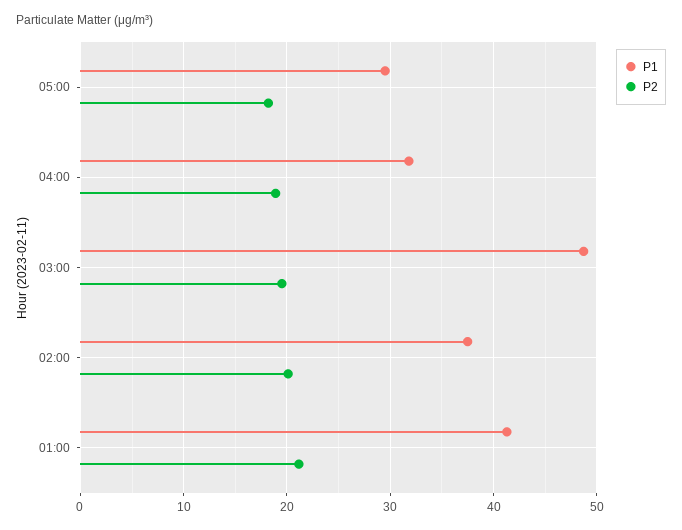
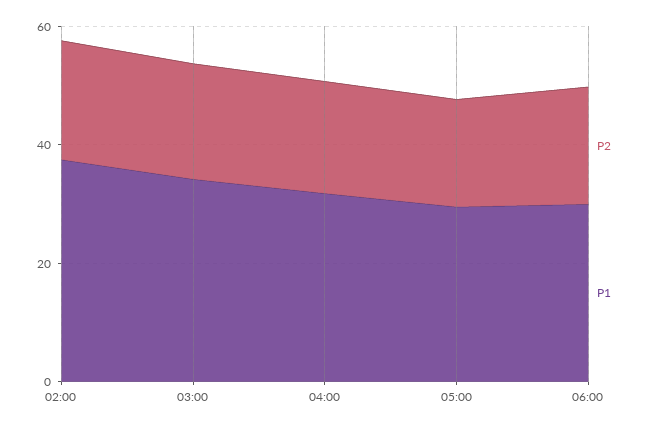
P1, 03:00: 49 -> 35
P1, 01:00: 41 -> none
P2, 01:00: 21 -> none
P2, 06:00: none -> 20
P1, 06:00: none -> 30

